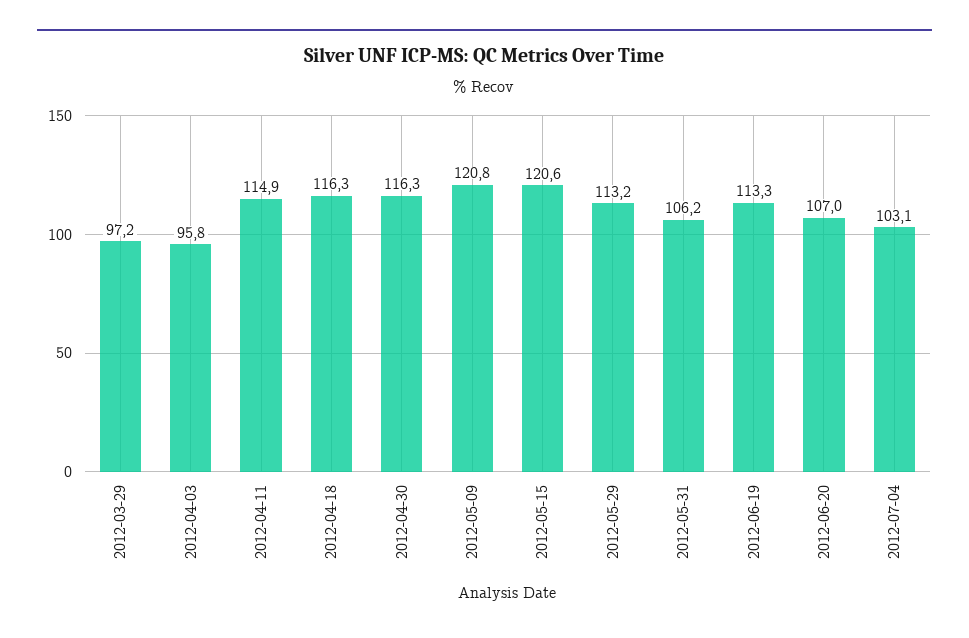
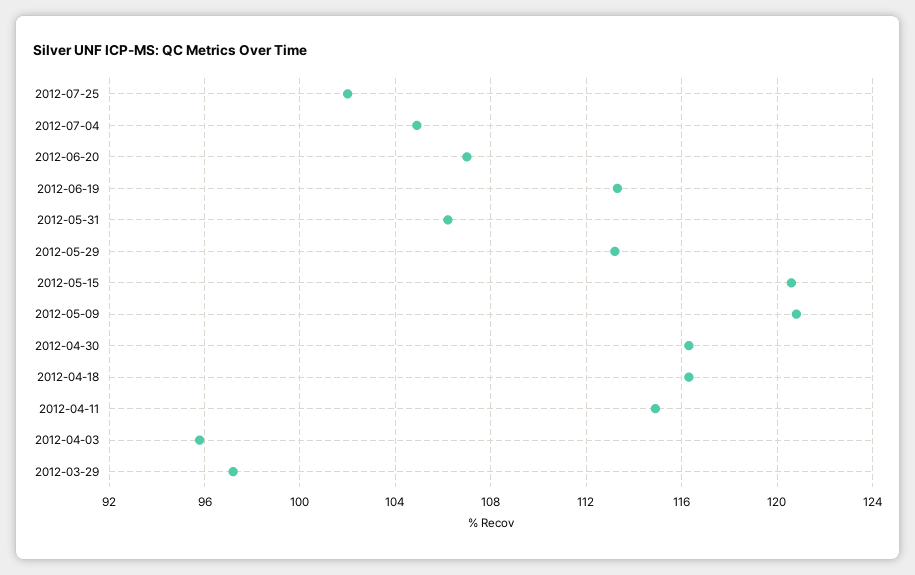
2012-07-04: 103.1 -> 105
2012-07-25: none -> 102

